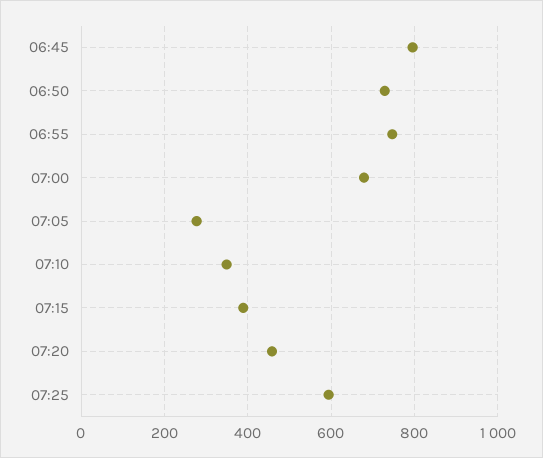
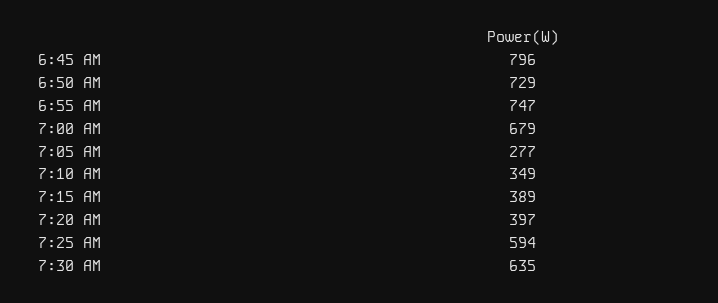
07:20: 460 -> 397
7:30 AM: none -> 635

